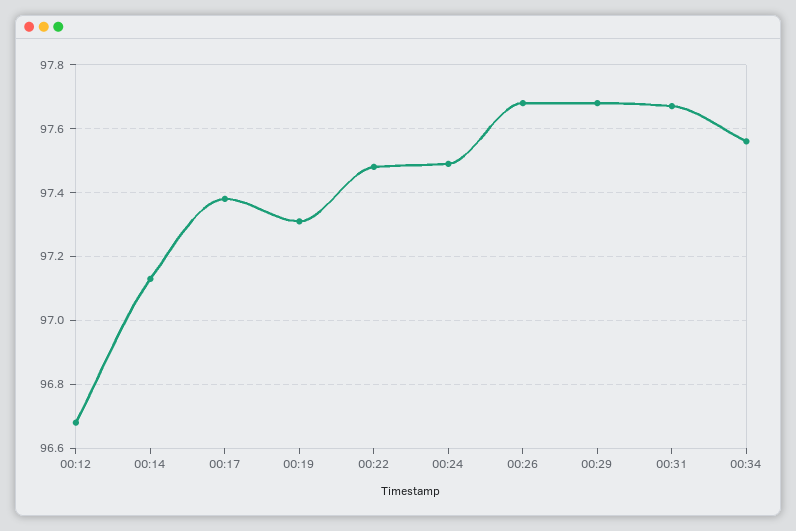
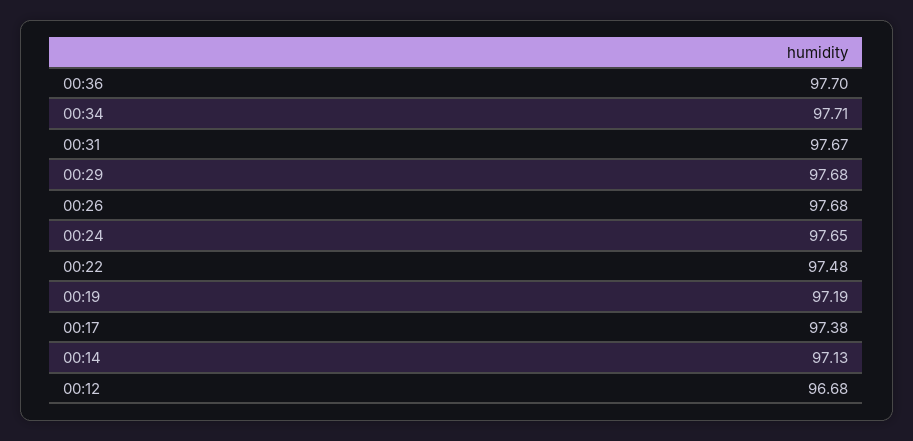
00:19: 97.3 -> 97.19
00:24: 97.5 -> 97.65
00:34: 97.55 -> 97.71
00:36: none -> 97.7

